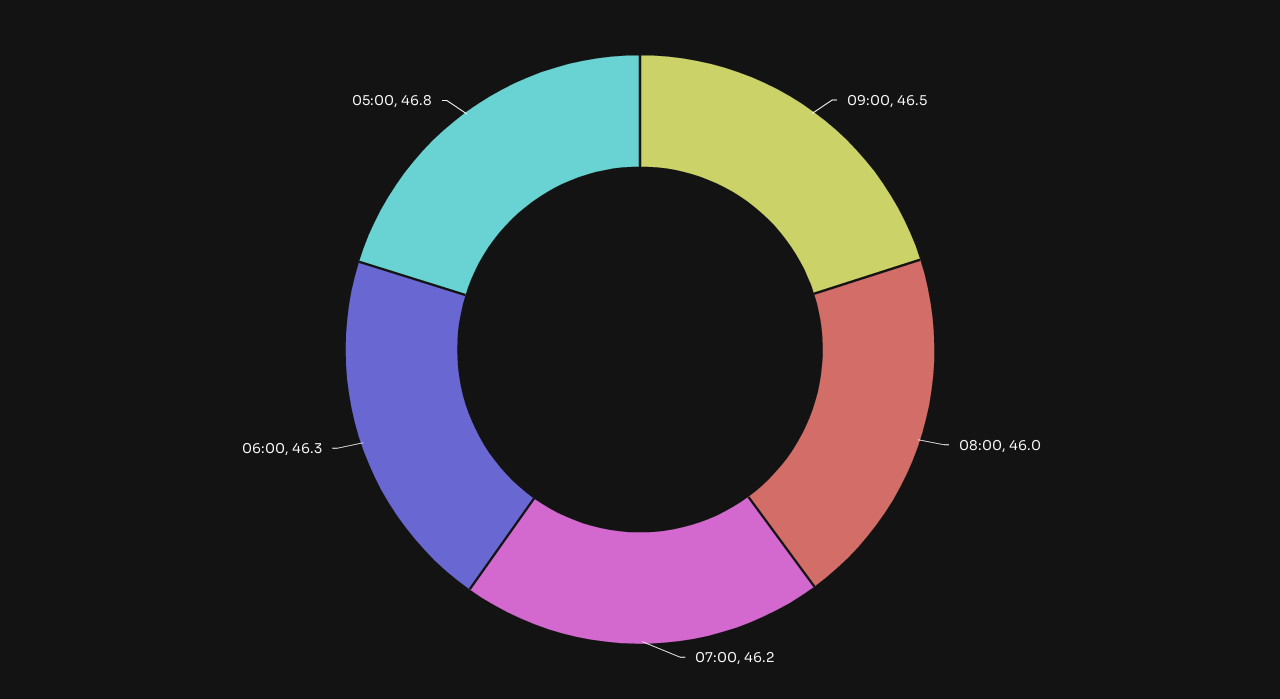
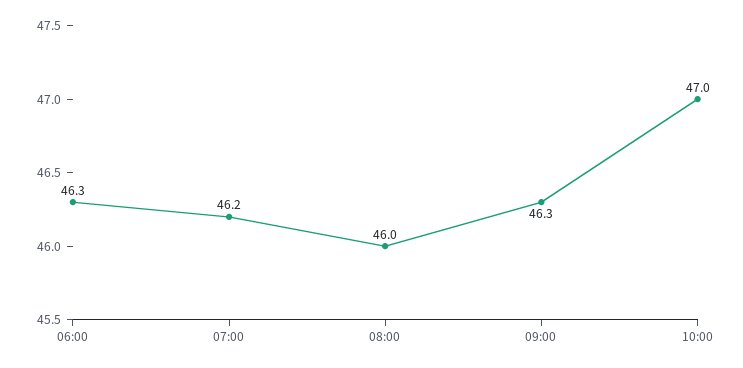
09:00: 46.5 -> 46.3
05:00: 46.8 -> none
10:00: none -> 47

